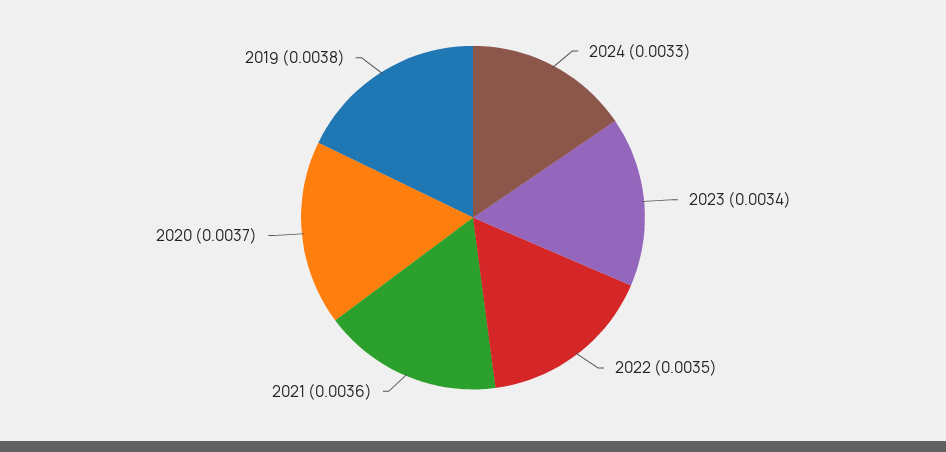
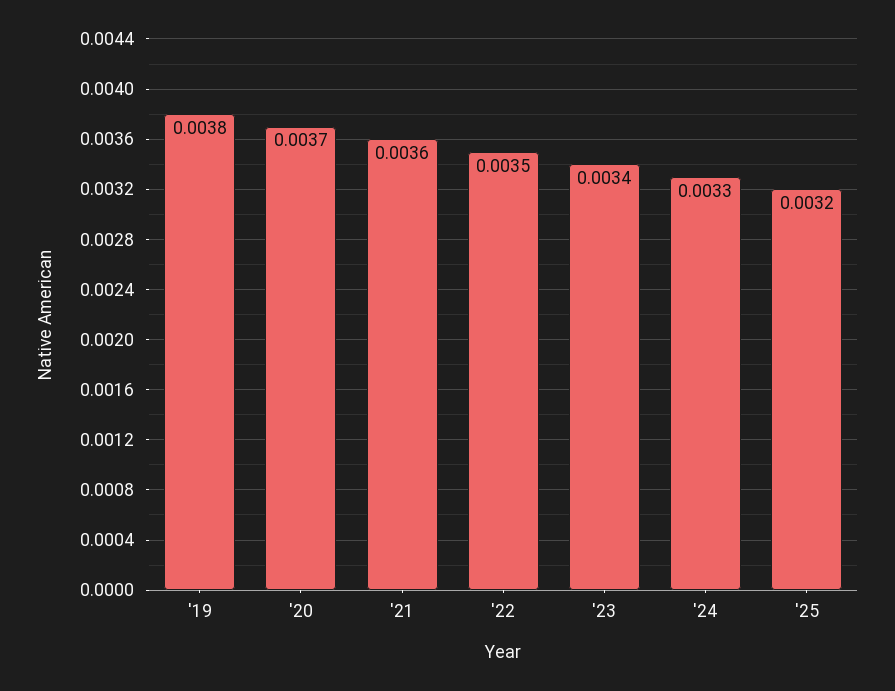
'25: none -> 0.0032

